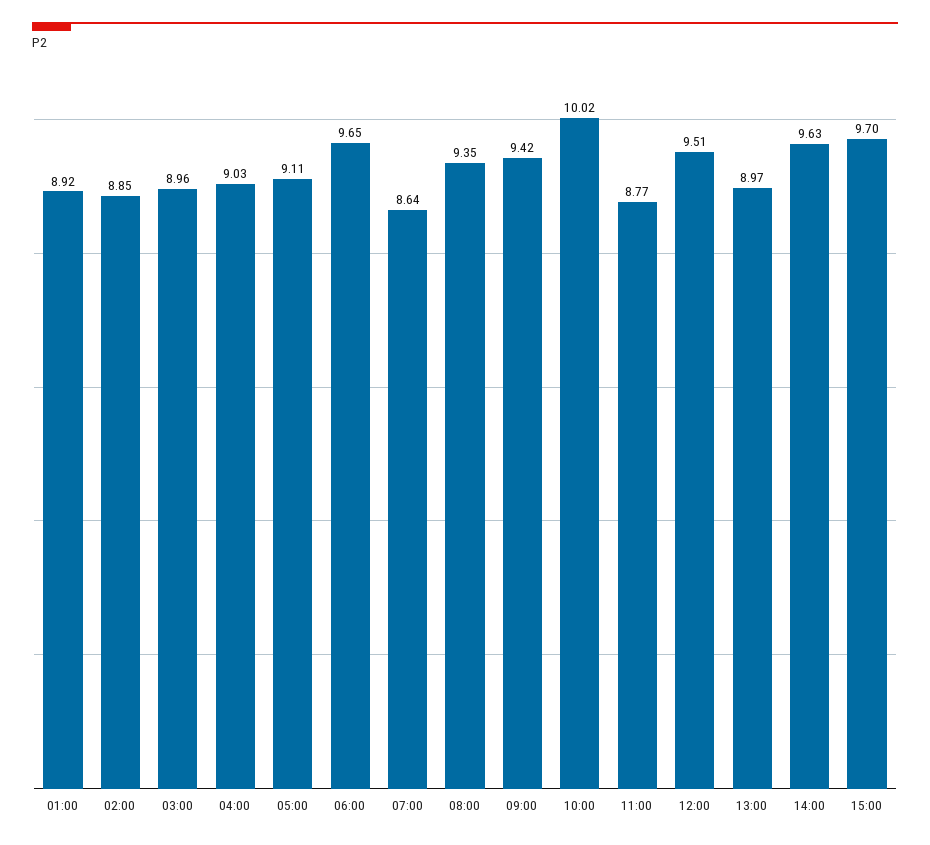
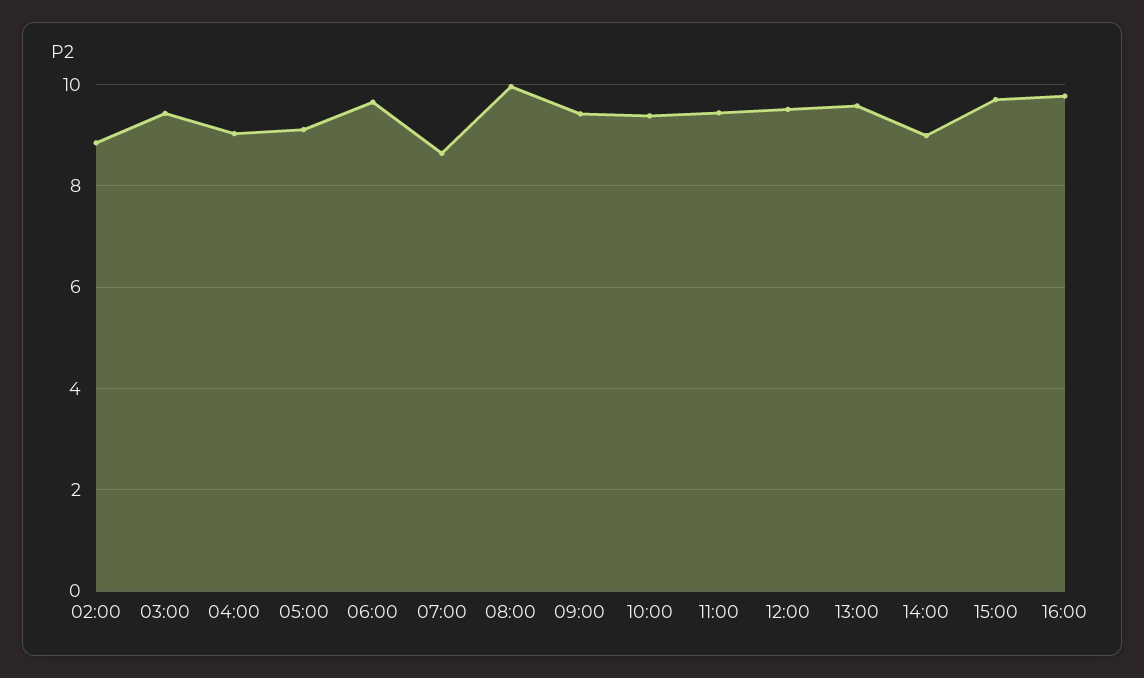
01:00: 8.92 -> none
03:00: 8.96 -> 9.4
08:00: 9.35 -> 10
10:00: 10.02 -> 9.4
11:00: 8.77 -> 9.4
13:00: 8.97 -> 9.6
14:00: 9.63 -> 9
16:00: none -> 9.8

